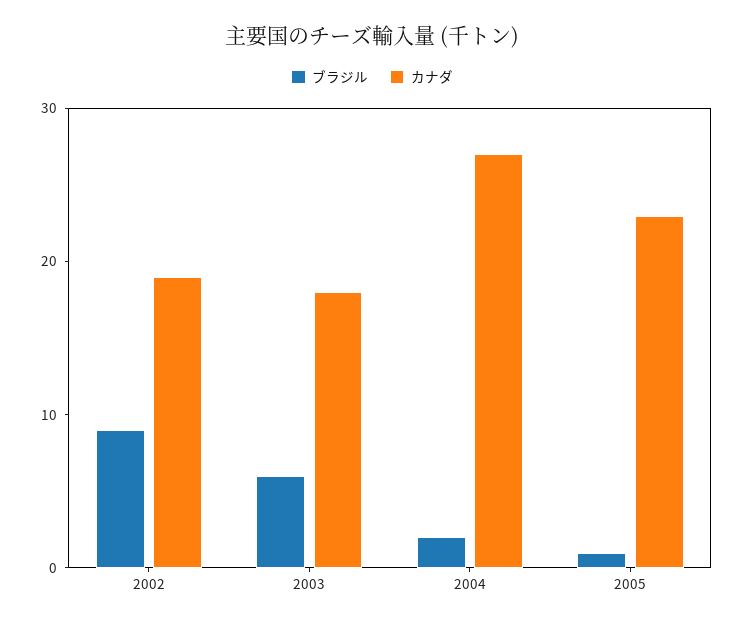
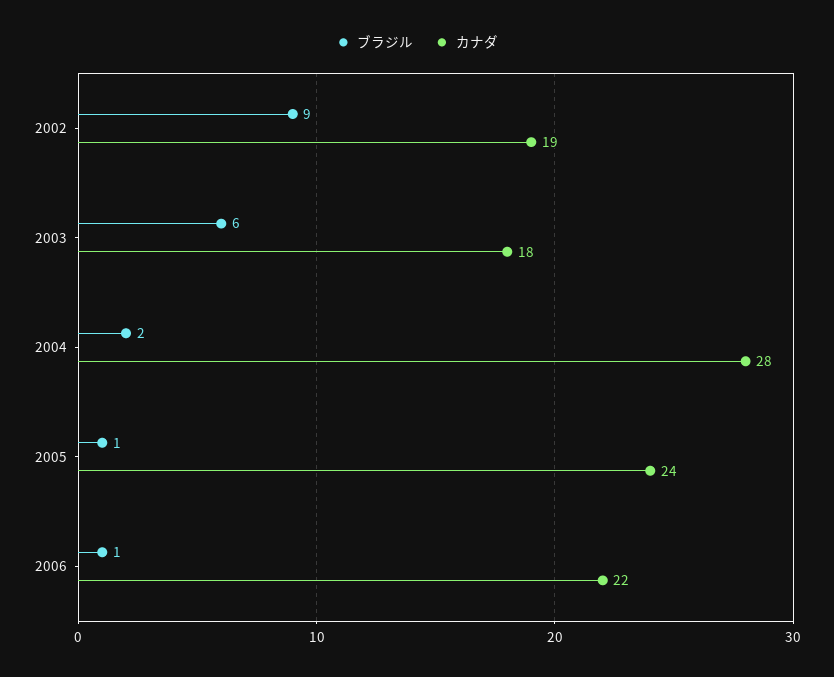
カナダ, 2004: 27 -> 28
カナダ, 2005: 23 -> 24
ブラジル, 2006: none -> 1
カナダ, 2006: none -> 22

